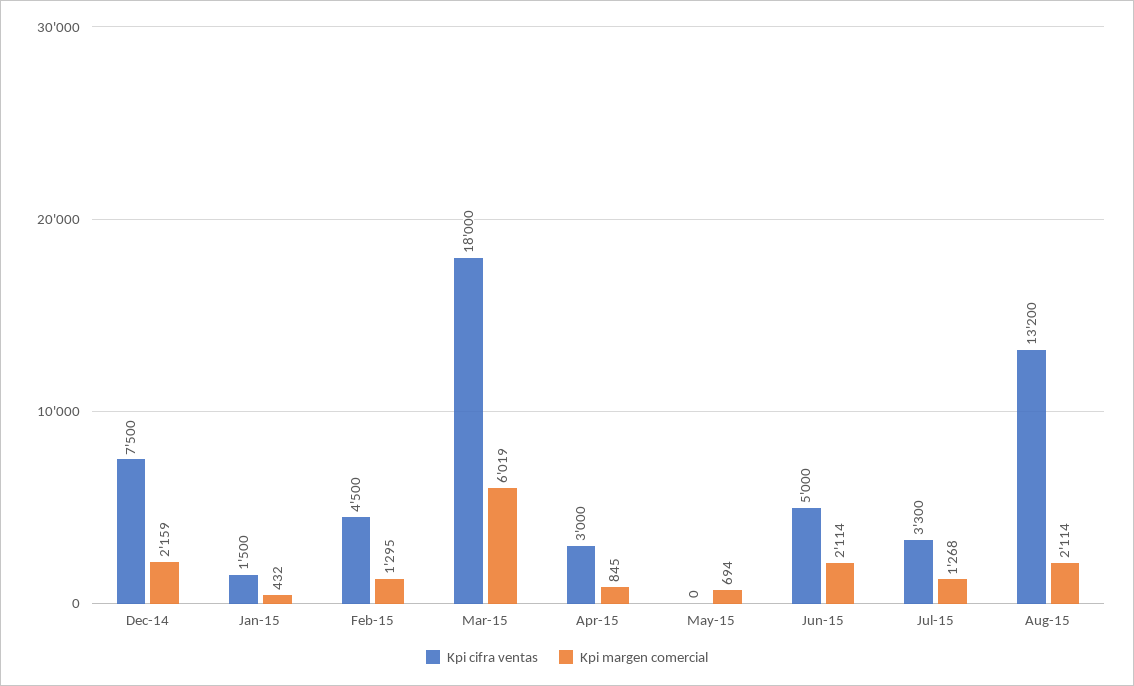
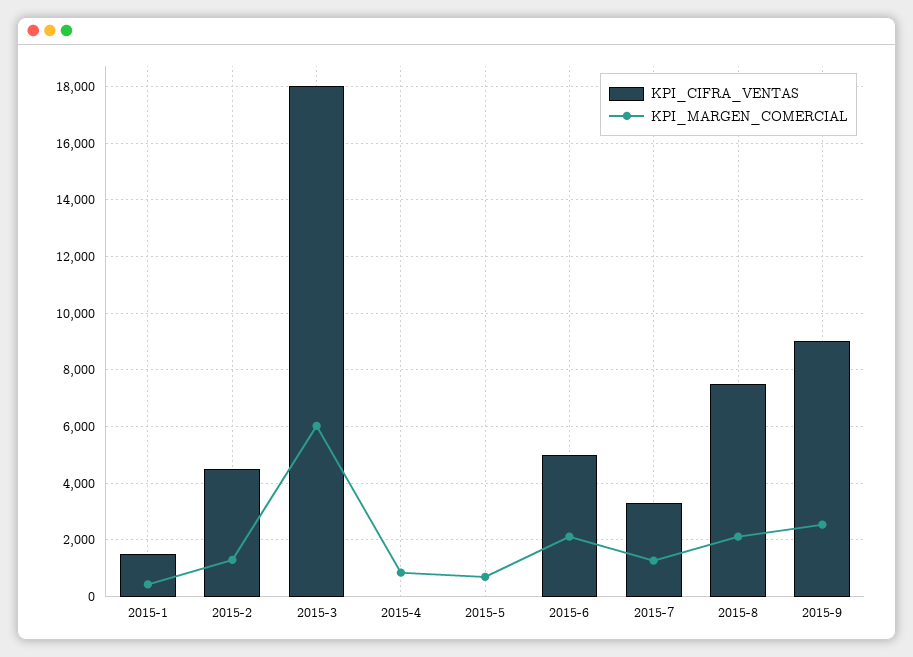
Kpi cifra ventas, Dec-14: 7500 -> none
Kpi margen comercial, Dec-14: 2159 -> none
Kpi cifra ventas, Apr-15: 3000 -> 0
Kpi cifra ventas, Aug-15: 13200 -> 7500
Kpi cifra ventas, 2015-9: none -> 9000
Kpi margen comercial, 2015-9: none -> 2500

